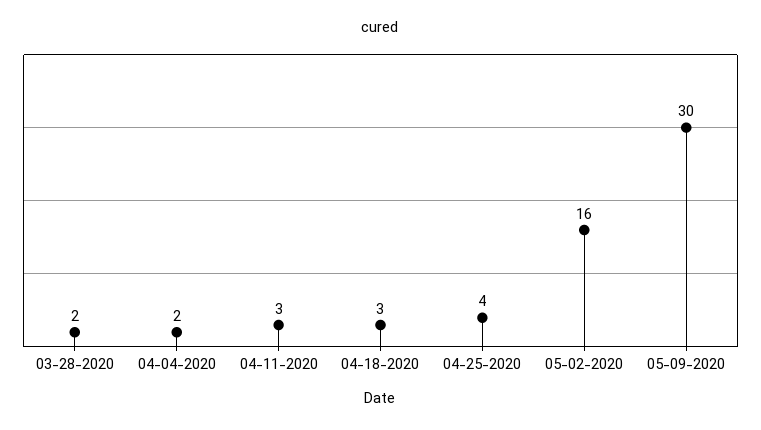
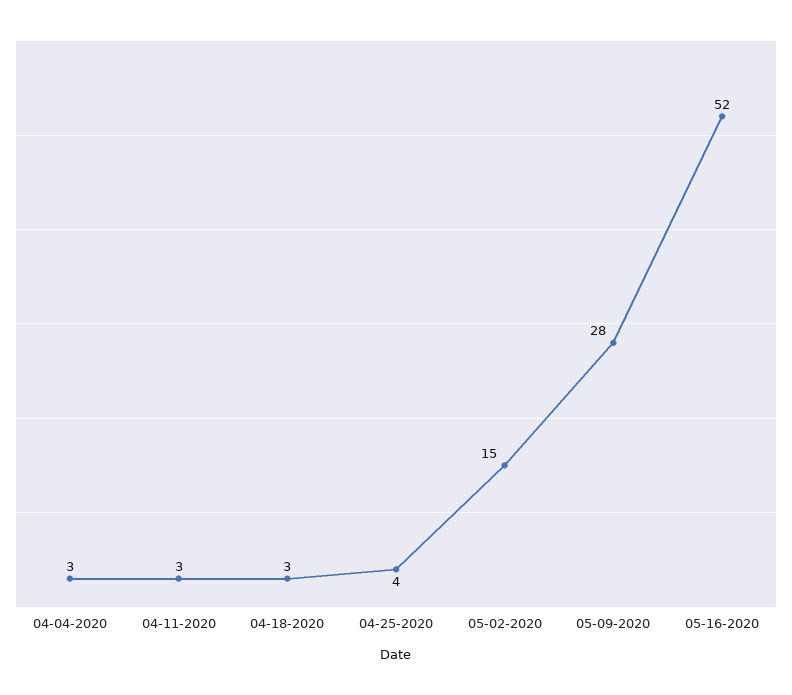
03-28-2020: 2 -> none
04-04-2020: 2 -> 3
05-02-2020: 16 -> 15
05-09-2020: 30 -> 28
05-16-2020: none -> 52

